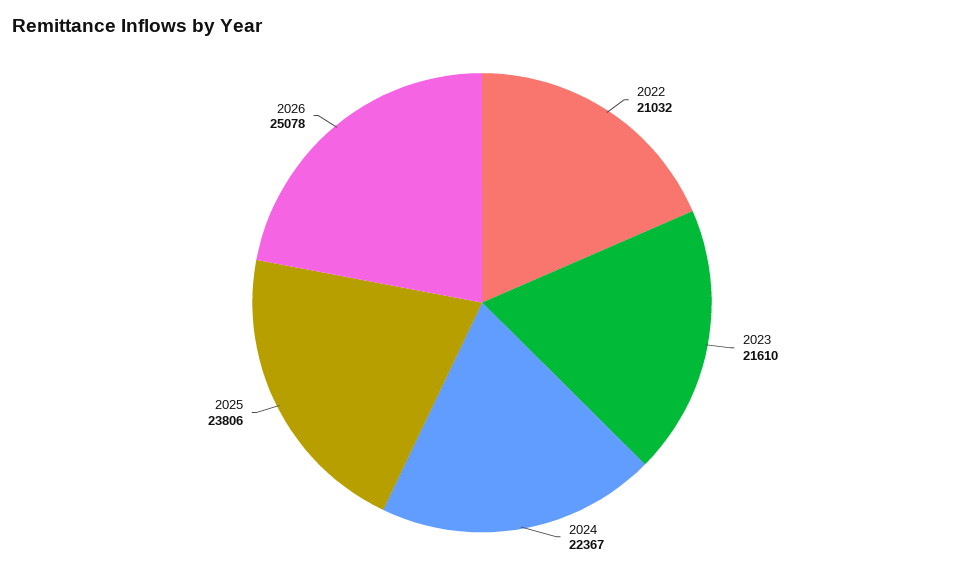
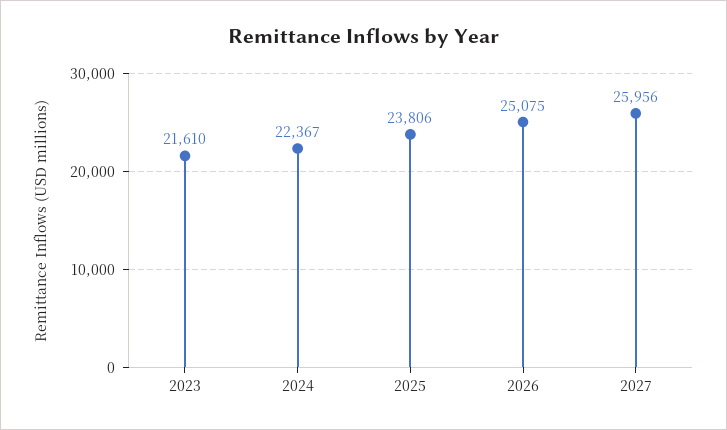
2022: 21032 -> none
2026: 25078 -> 25075
2027: none -> 25956

